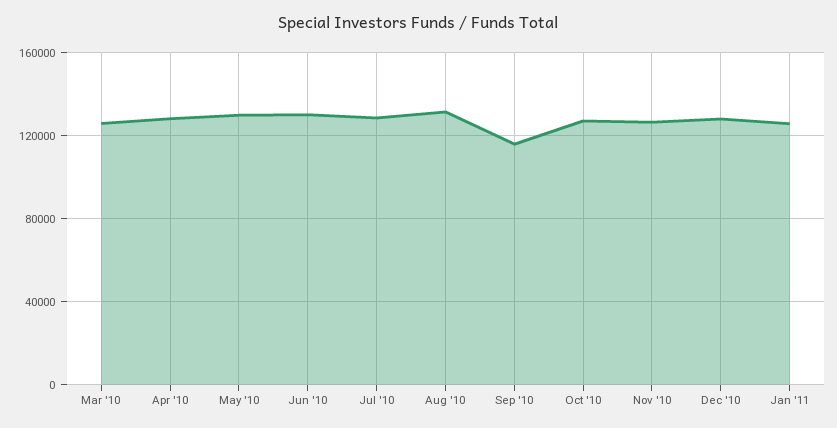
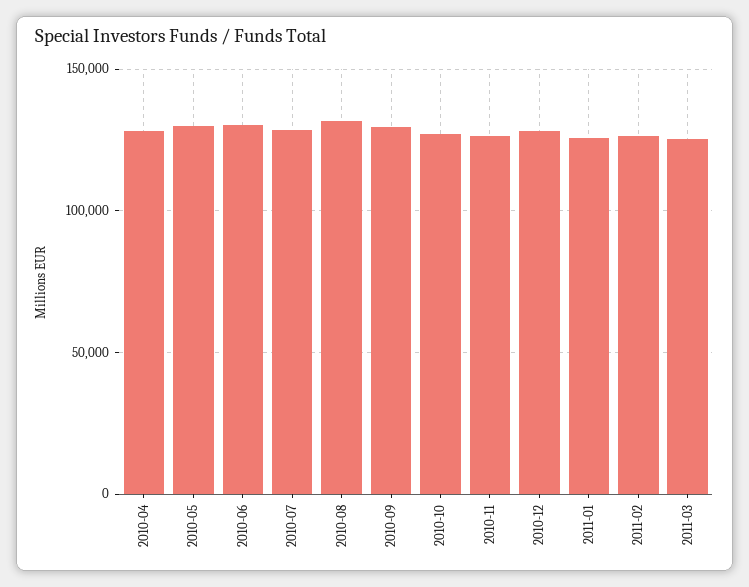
Mar '10: 125000 -> none
Sep '10: 115000 -> 130000
2011-02: none -> 125000
2011-03: none -> 125000

